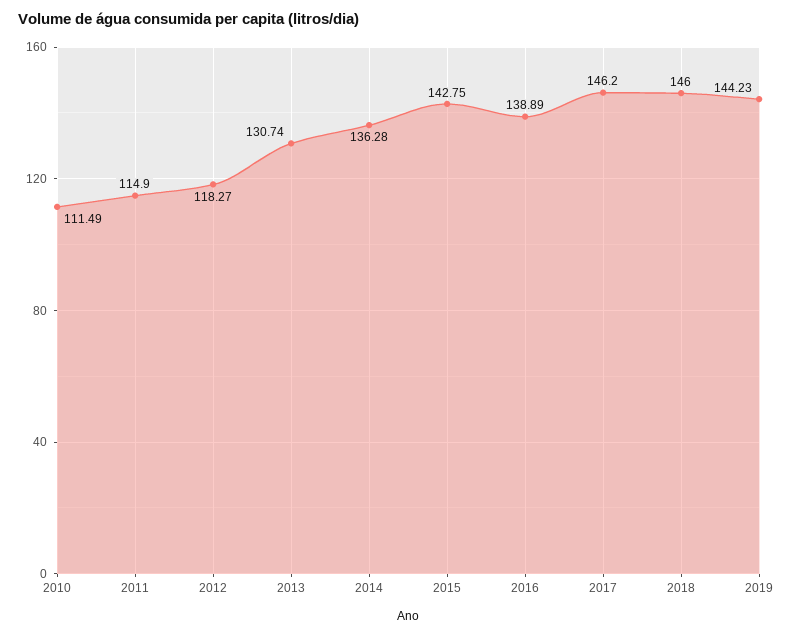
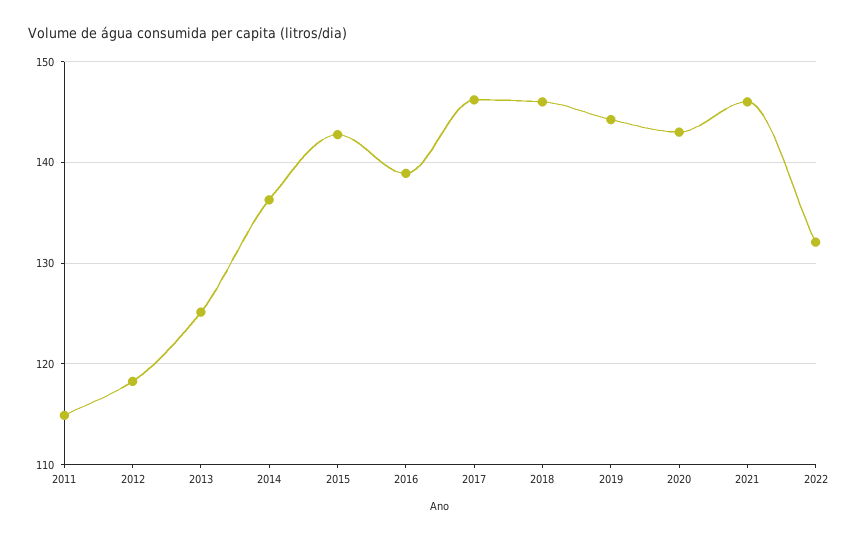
2010: 111.49 -> none
2013: 130.74 -> 125
2020: none -> 143
2021: none -> 146
2022: none -> 132

